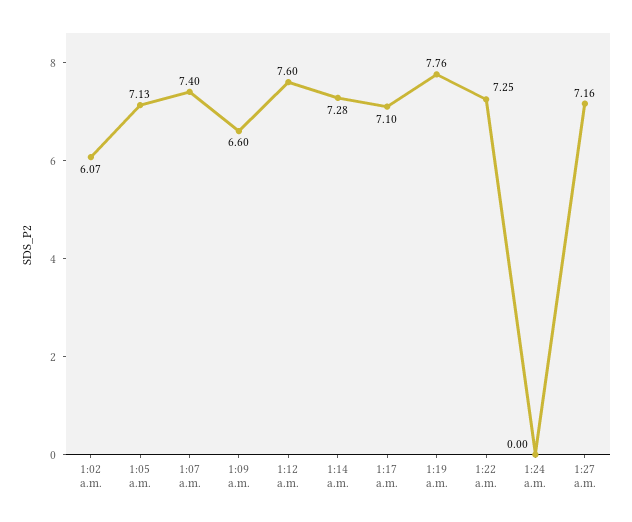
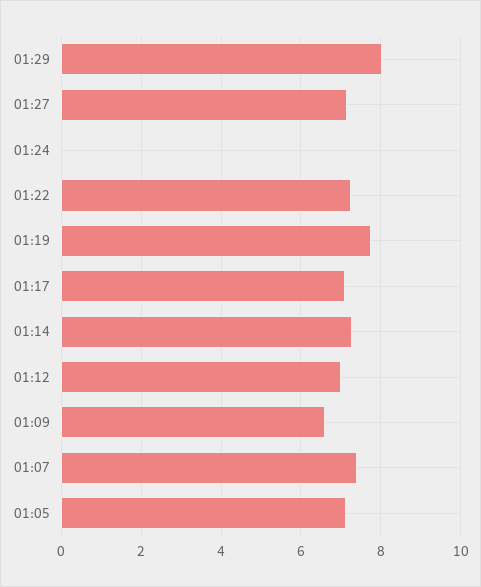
1:02 a.m.: 6.07 -> none
1:12 a.m.: 7.6 -> 7
01:29: none -> 8

